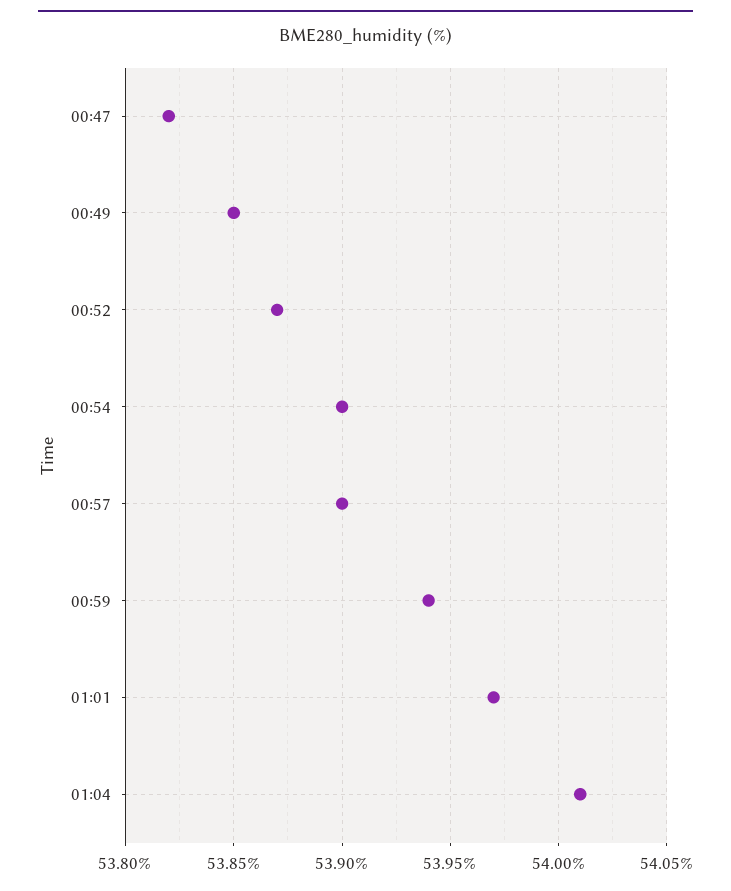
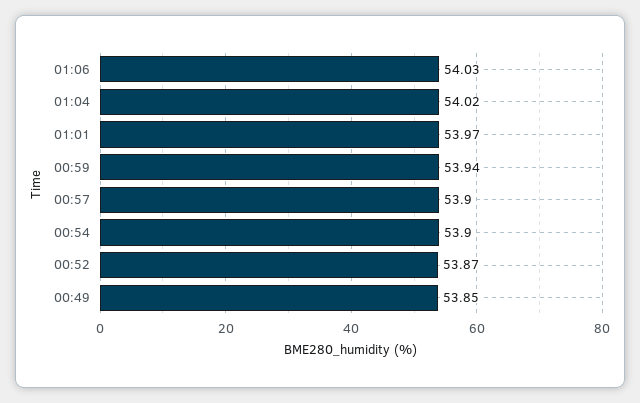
00:47: 53.82 -> none
01:04: 54.01 -> 54.02
01:06: none -> 54.03

